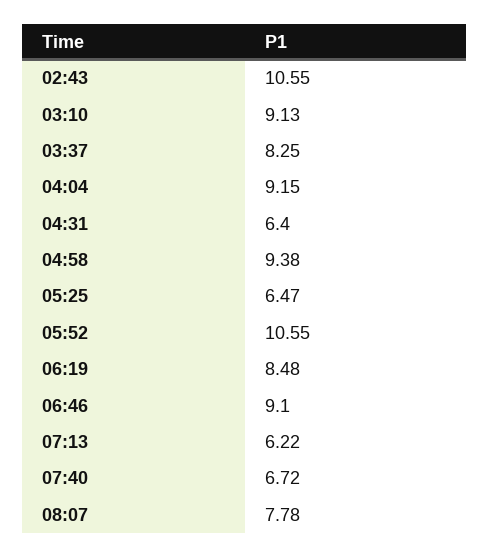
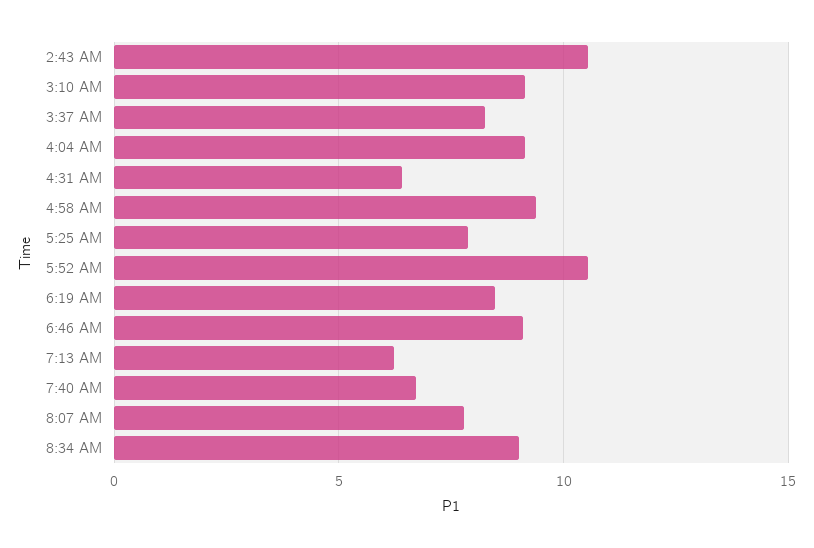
05:25: 6.47 -> 8
8:34 AM: none -> 9

